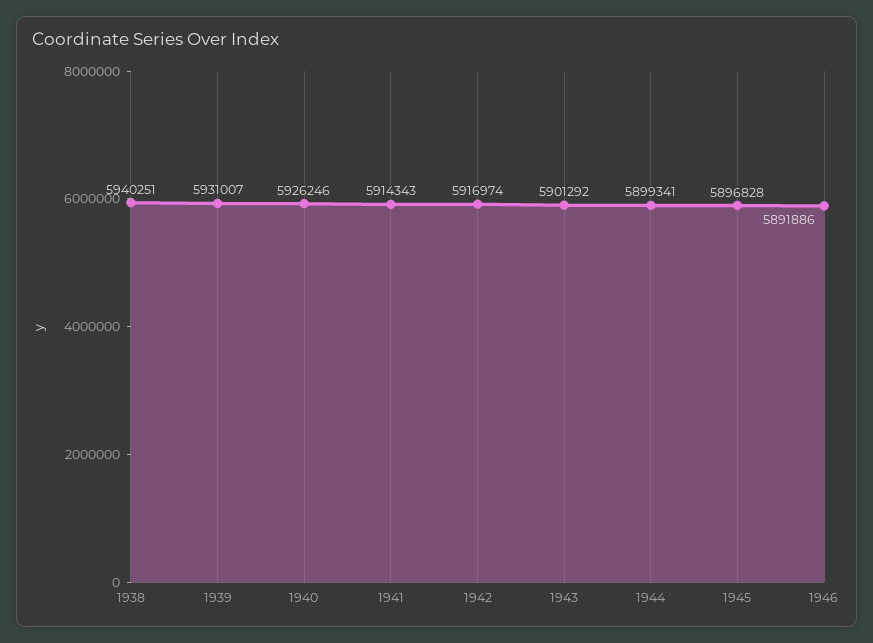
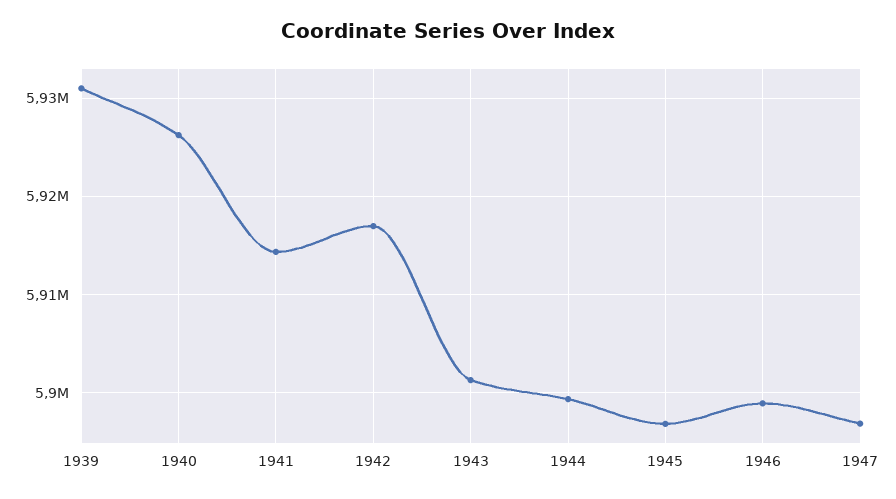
1938: 5940251 -> none
1946: 5891886 -> 5899000
1947: none -> 5897000

